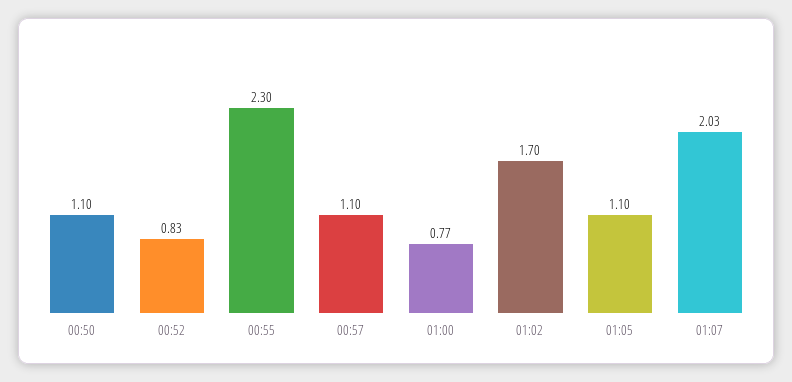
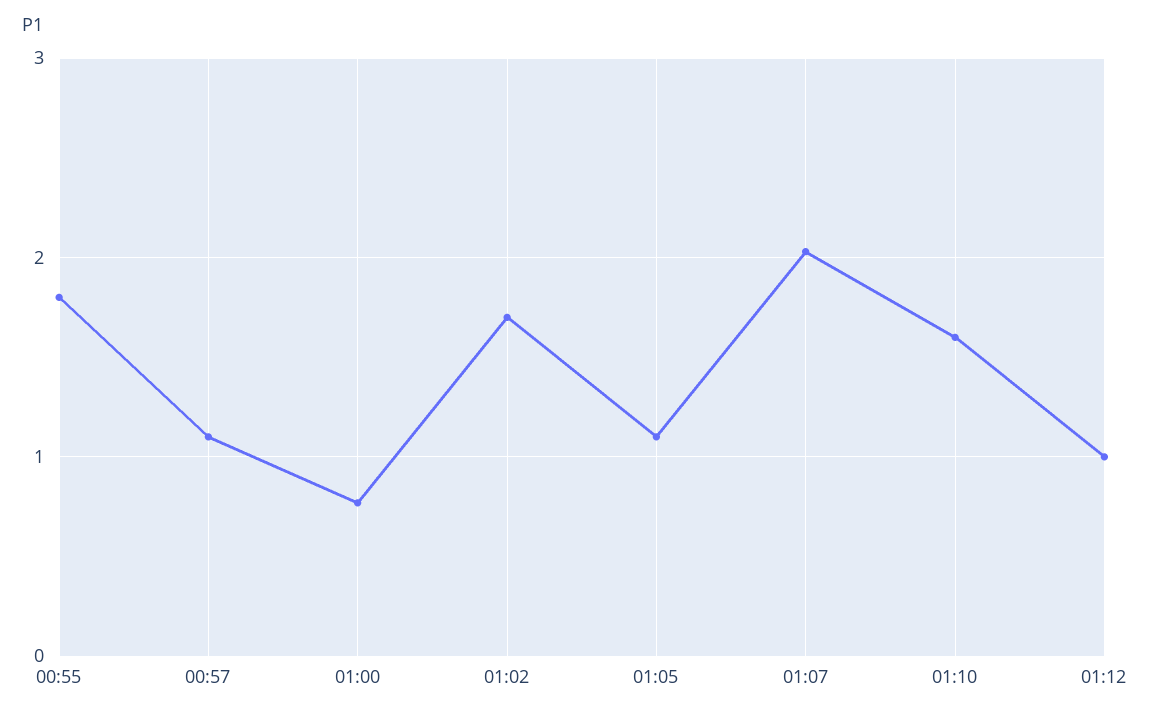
00:50: 1.1 -> none
00:52: 0.83 -> none
00:55: 2.3 -> 1.8
01:10: none -> 1.6
01:12: none -> 1

